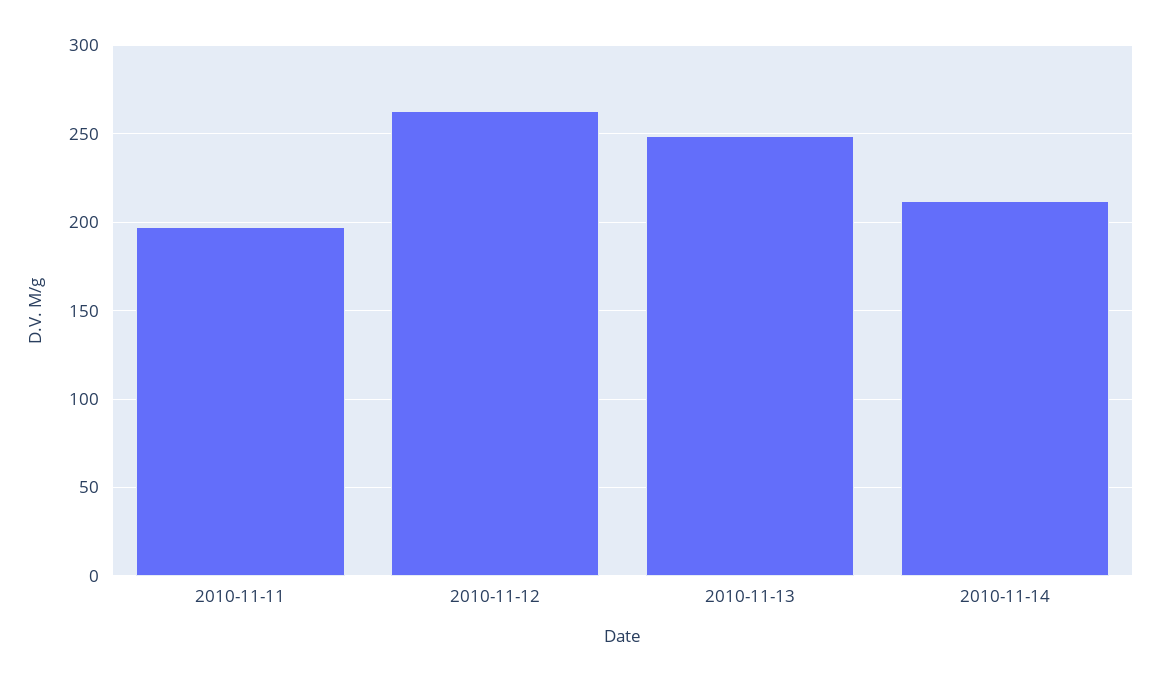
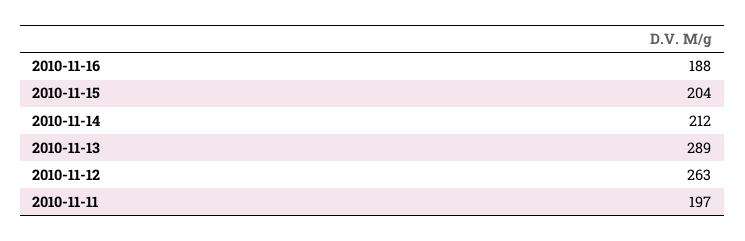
2010-11-13: 250 -> 289
2010-11-16: none -> 188
2010-11-15: none -> 204

